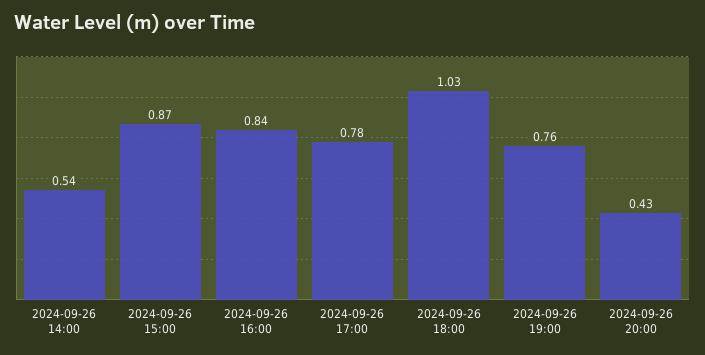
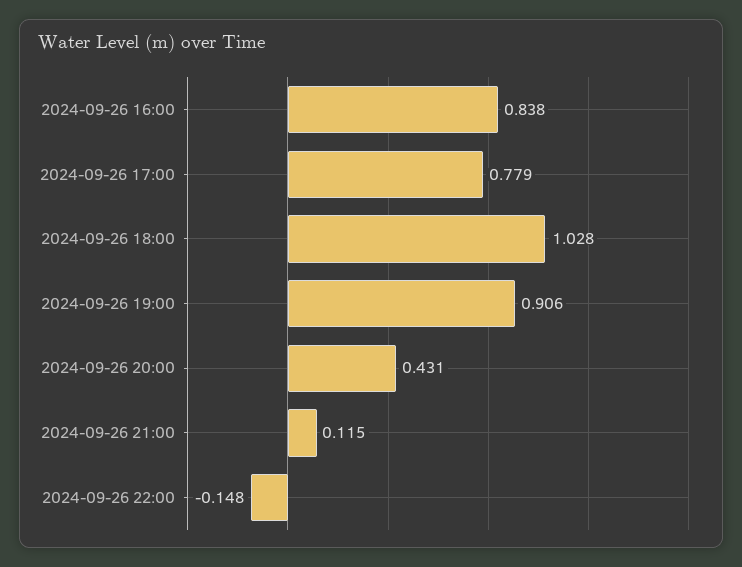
2024-09-26 14:00: 0.54 -> none
2024-09-26 15:00: 0.87 -> none
2024-09-26 19:00: 0.76 -> 0.906
2024-09-26 21:00: none -> 0.115
2024-09-26 22:00: none -> -0.148

